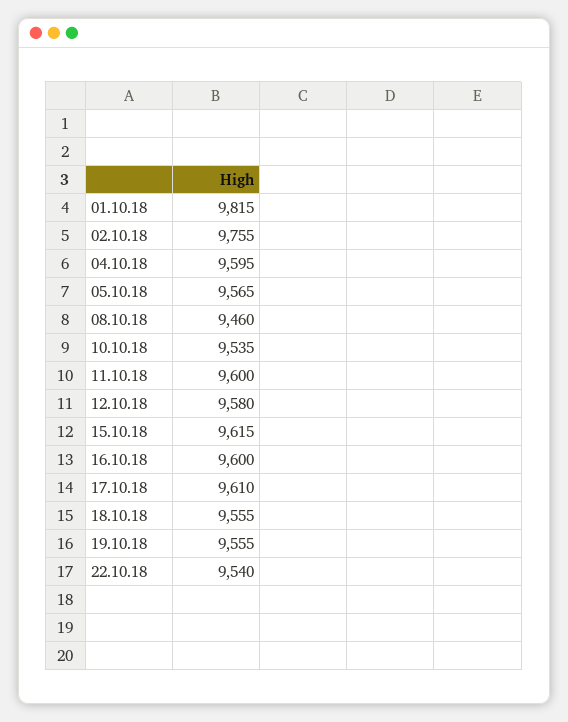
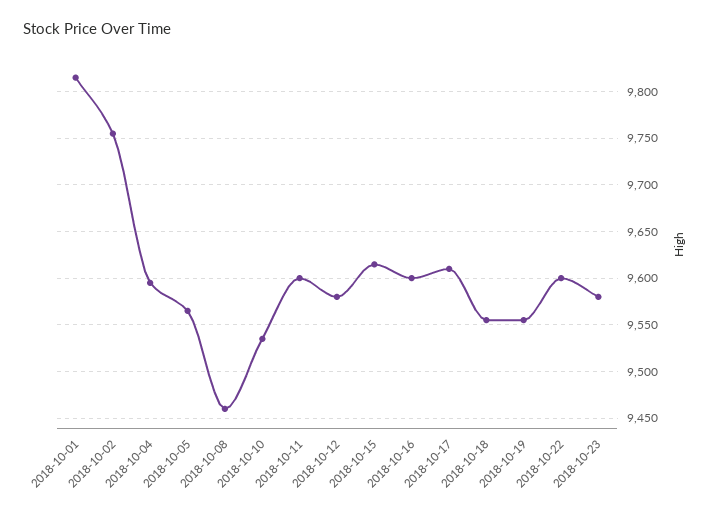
22.10.18: 9540 -> 9600
2018-10-23: none -> 9580

